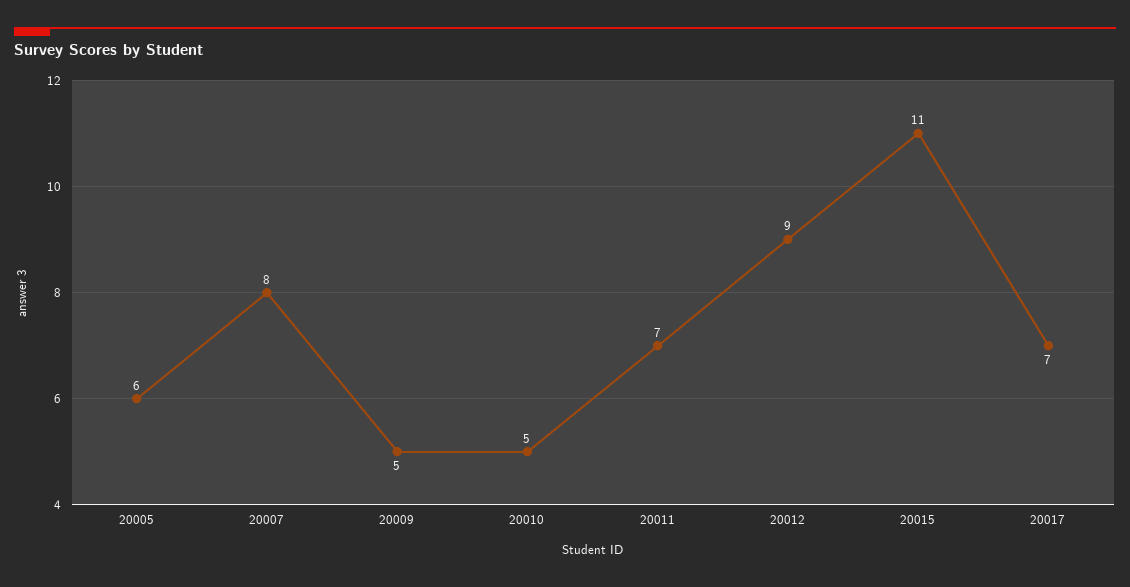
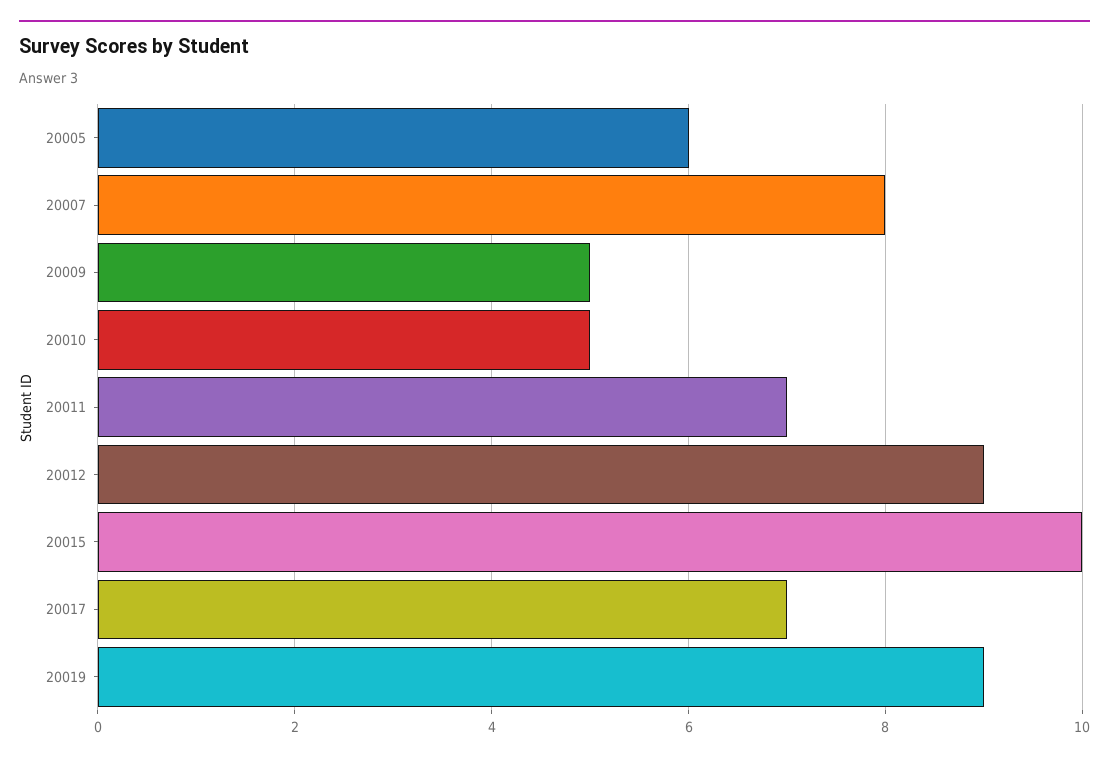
20015: 11 -> 10
20019: none -> 9

